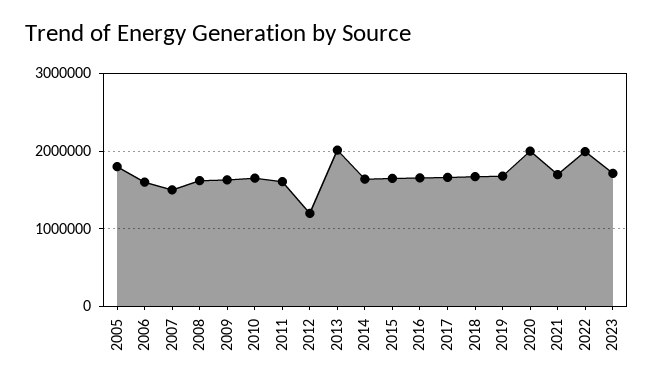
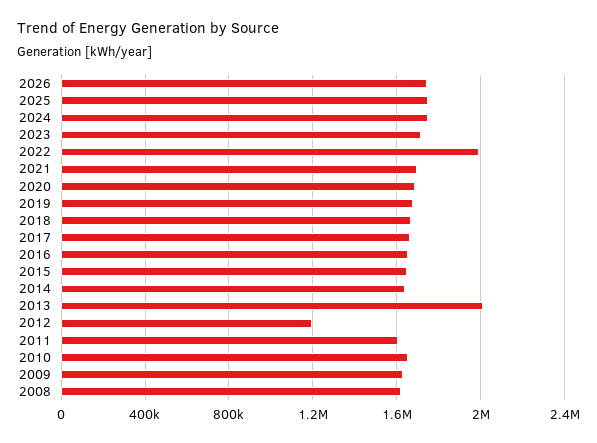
2005: 1800000 -> none
2006: 1600000 -> none
2007: 1500000 -> none
2020: 2000000 -> 1700000
2026: none -> 1750000
2025: none -> 1750000
2024: none -> 1750000

